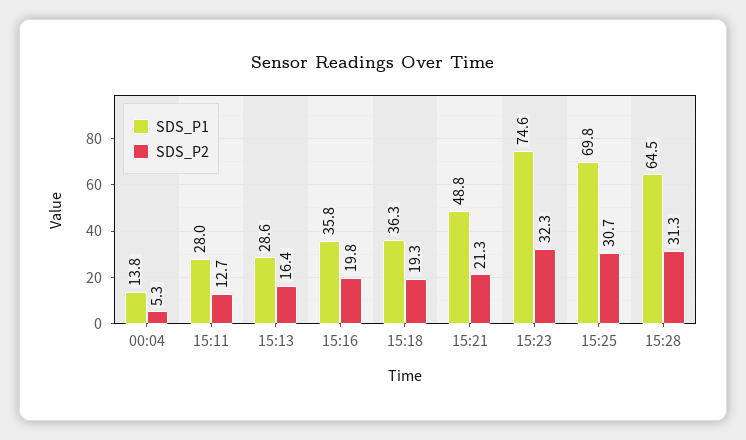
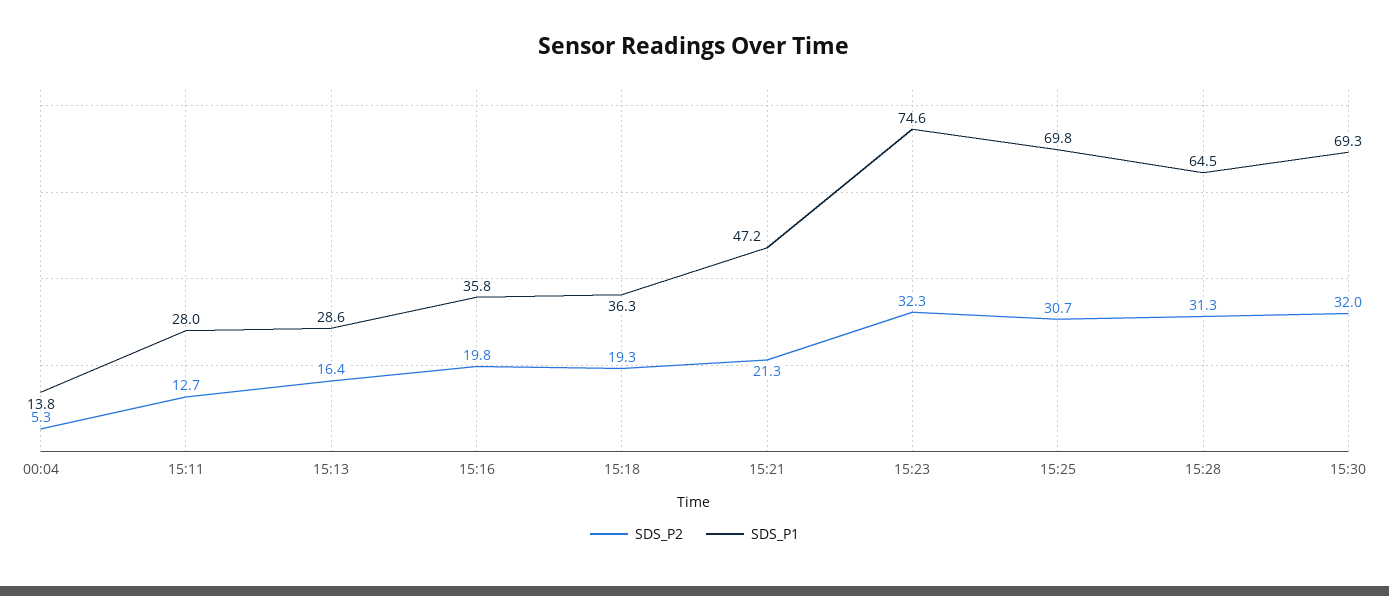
SDS_P1, 15:21: 48.8 -> 47.2
SDS_P2, 15:30: none -> 32
SDS_P1, 15:30: none -> 69.3

